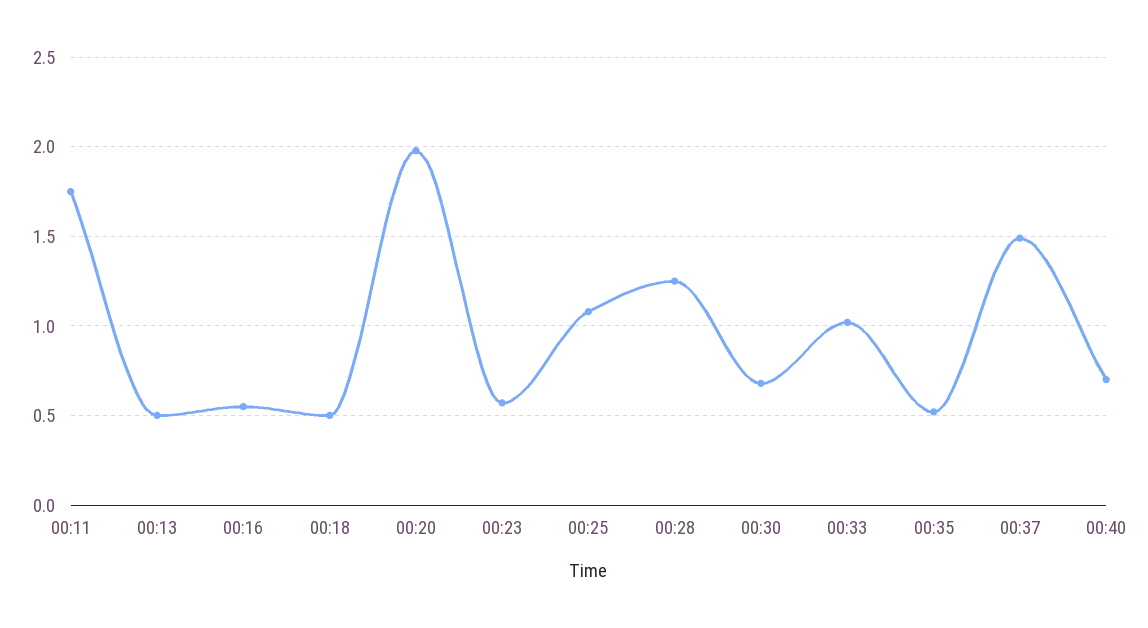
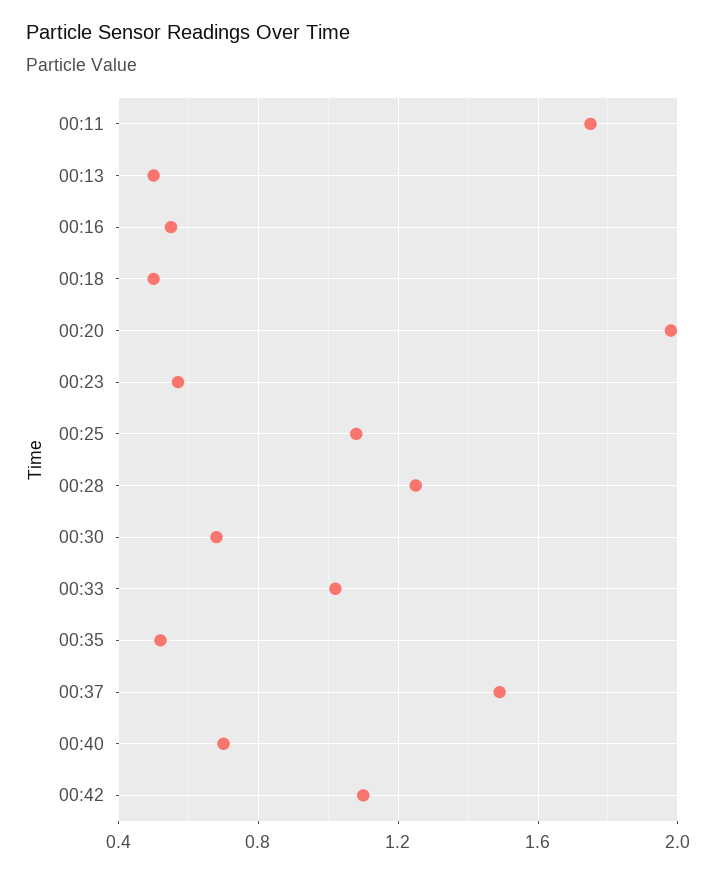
00:42: none -> 1.1

